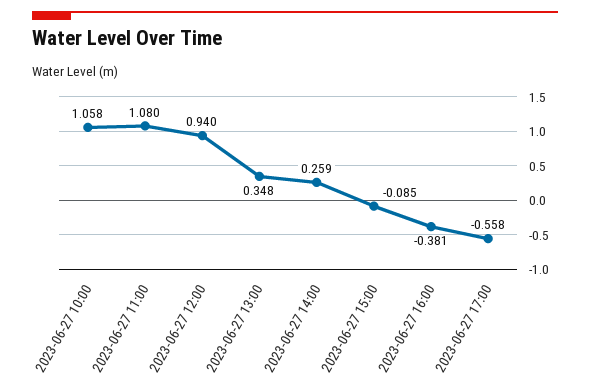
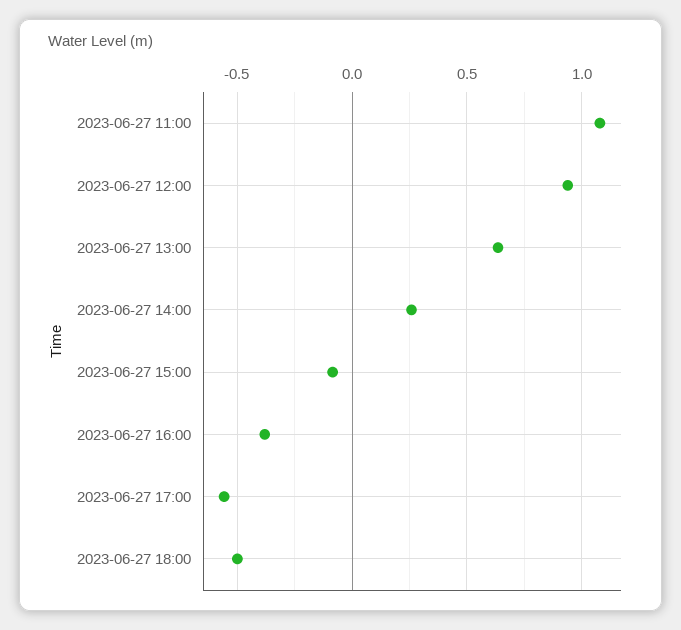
2023-06-27 10:00: 1.058 -> none
2023-06-27 13:00: 0.348 -> 0.65
2023-06-27 18:00: none -> -0.5

